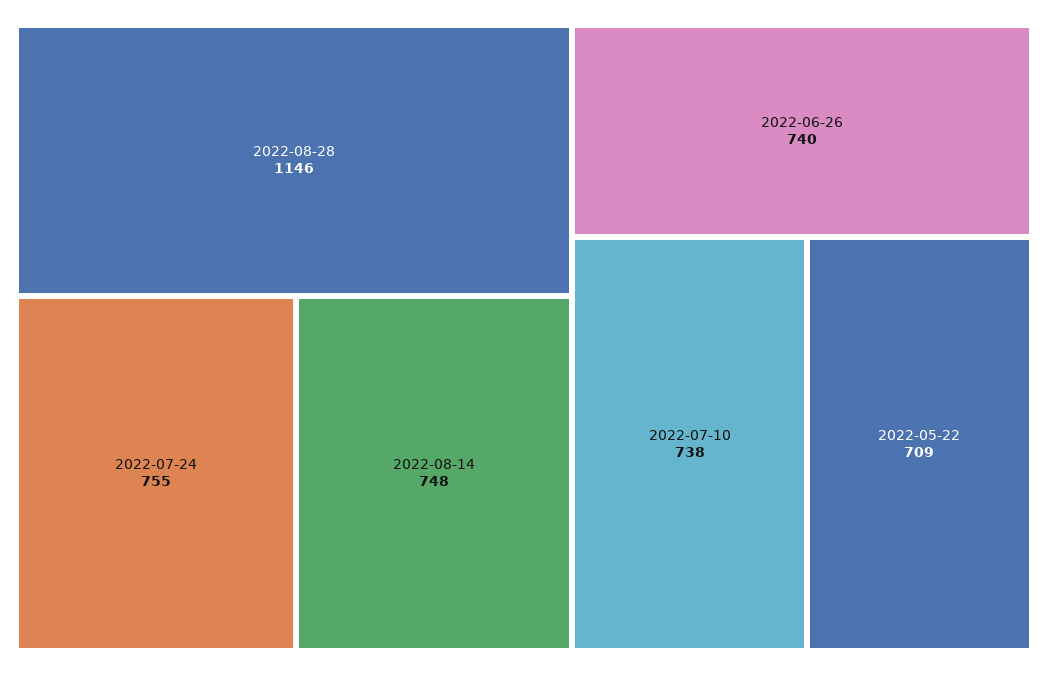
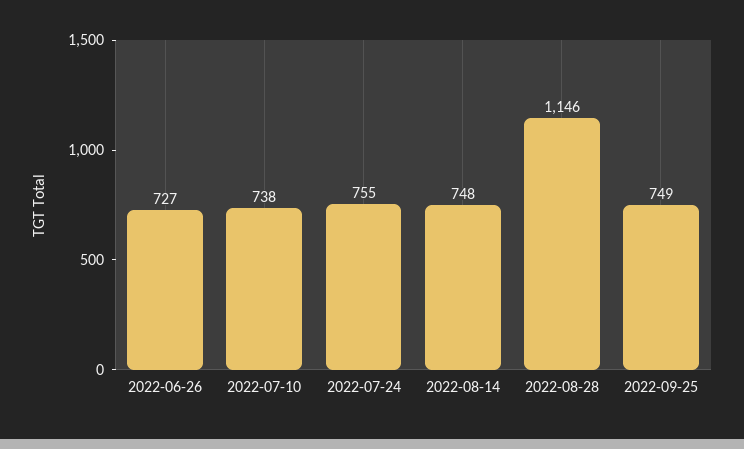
2022-06-26: 740 -> 727
2022-05-22: 709 -> none
2022-09-25: none -> 749

